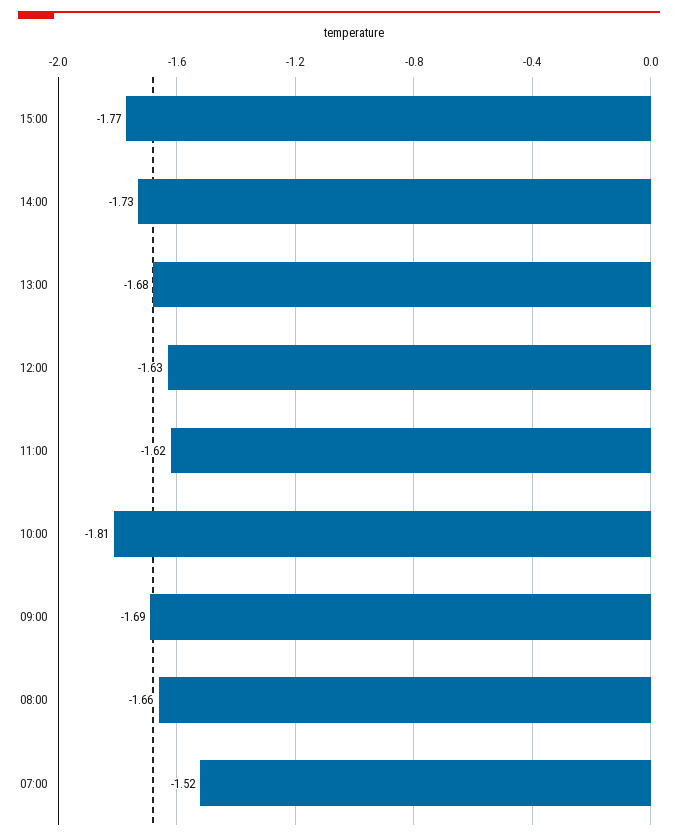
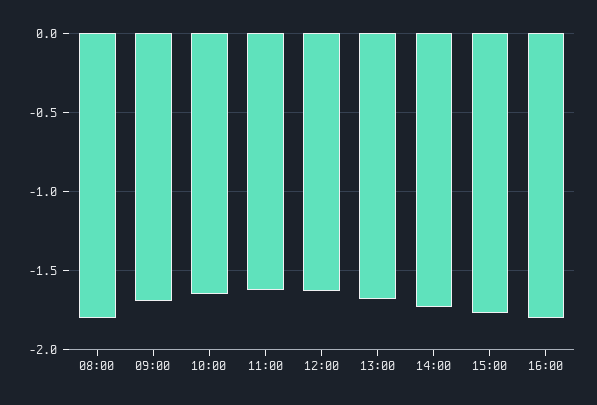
10:00: -1.81 -> -1.65
08:00: -1.66 -> -1.8
07:00: -1.52 -> none
16:00: none -> -1.8

